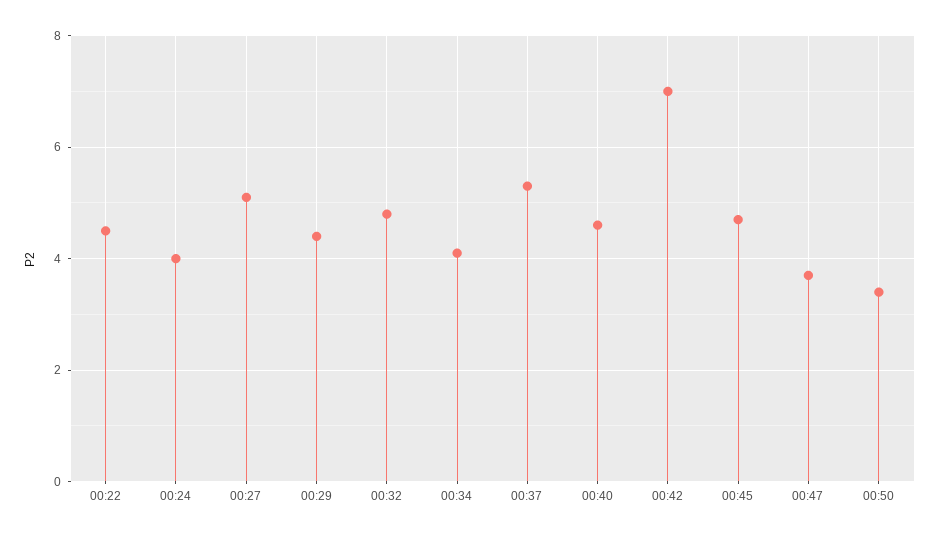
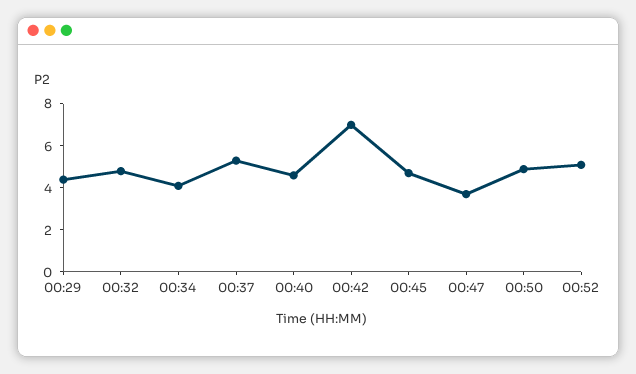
00:22: 4.5 -> none
00:24: 4 -> none
00:27: 5 -> none
00:50: 3.5 -> 5
00:52: none -> 5

